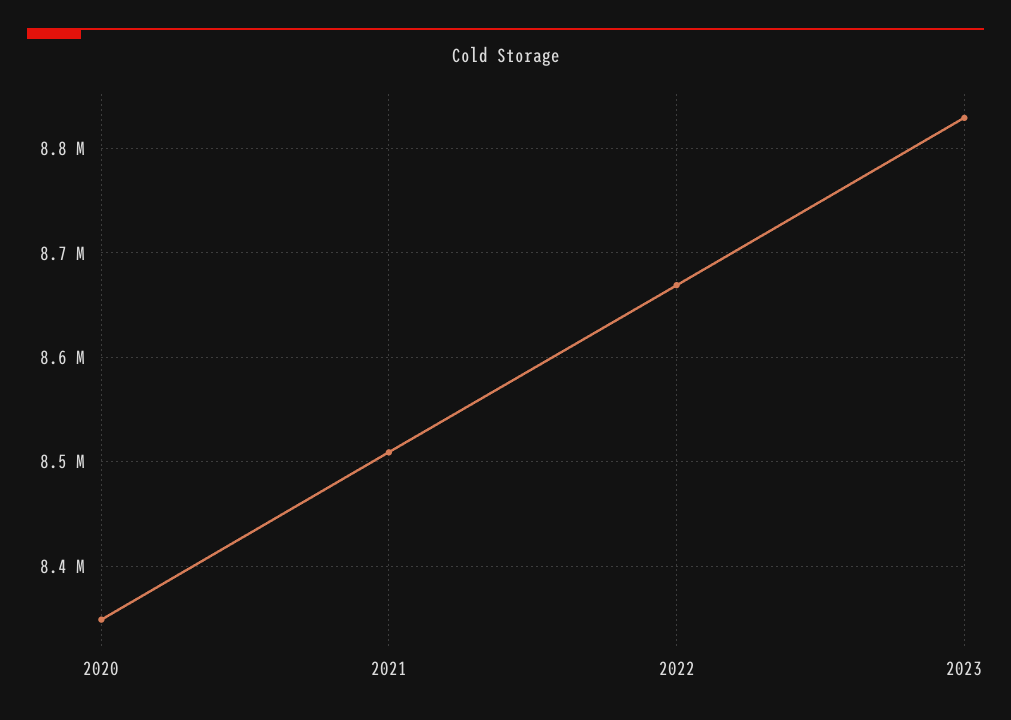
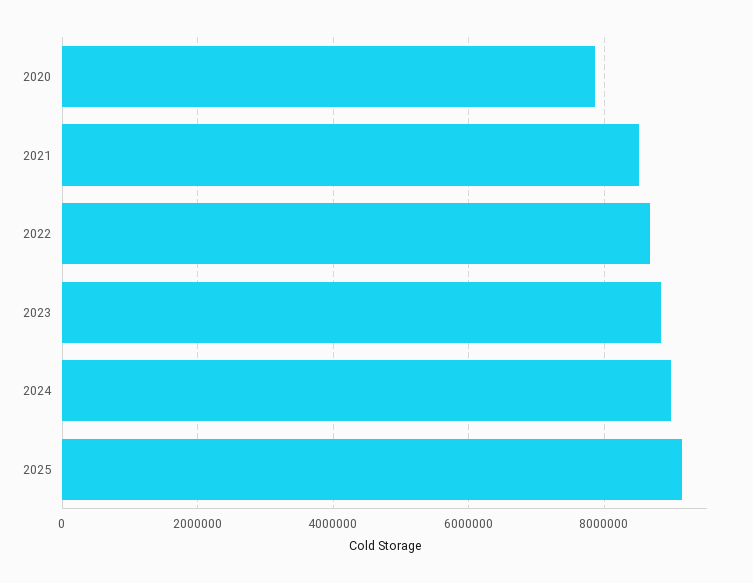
2020: 8350000 -> 7800000
2024: none -> 9000000
2025: none -> 9200000

